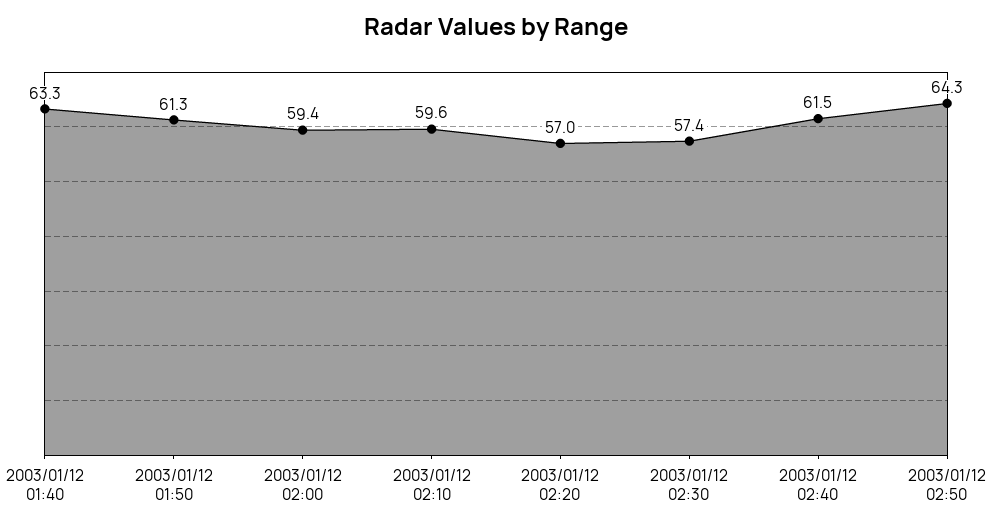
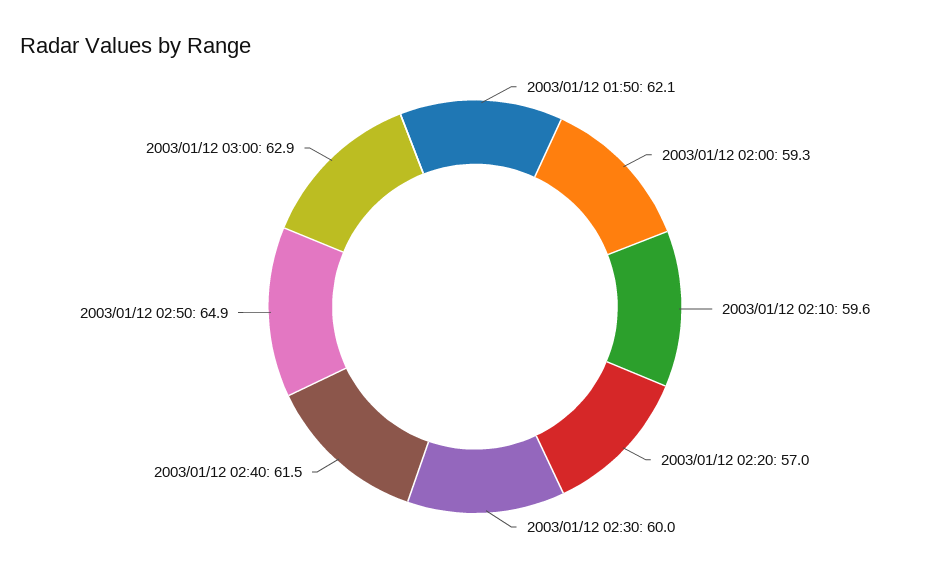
2003/01/12 01:40: 63.3 -> none
2003/01/12 01:50: 61.3 -> 62.1
2003/01/12 02:00: 59.4 -> 59.3
2003/01/12 02:30: 57.4 -> 60
2003/01/12 02:50: 64.3 -> 64.9
2003/01/12 03:00: none -> 62.9

